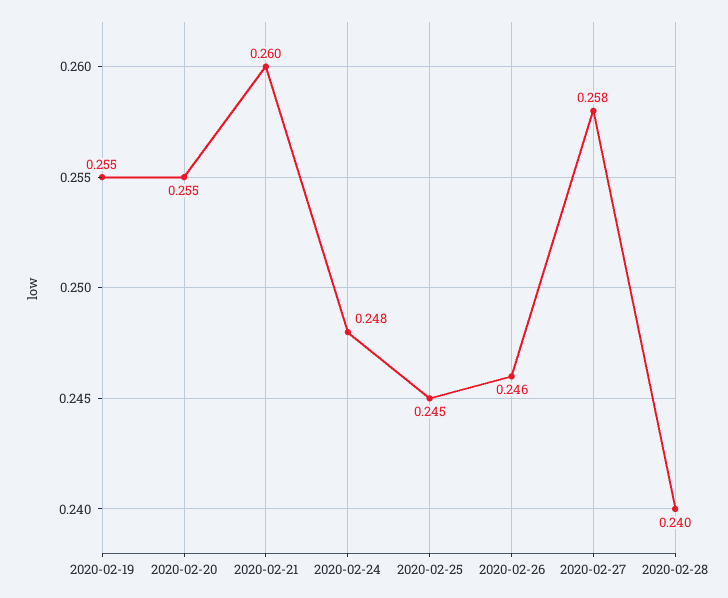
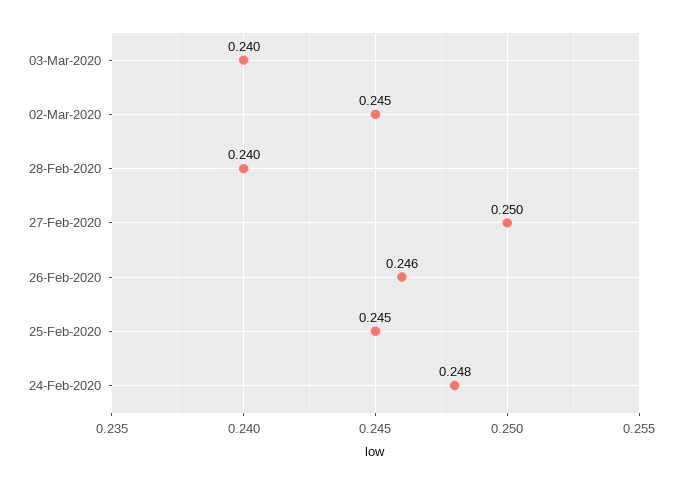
2020-02-19: 0.255 -> none
2020-02-20: 0.255 -> none
2020-02-21: 0.26 -> none
2020-02-27: 0.258 -> 0.25
03-Mar-2020: none -> 0.24
02-Mar-2020: none -> 0.245

